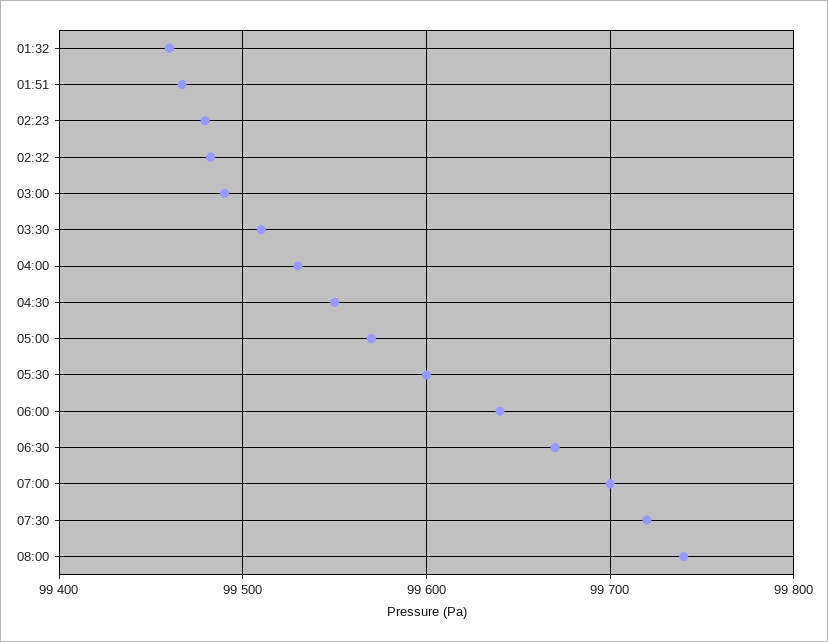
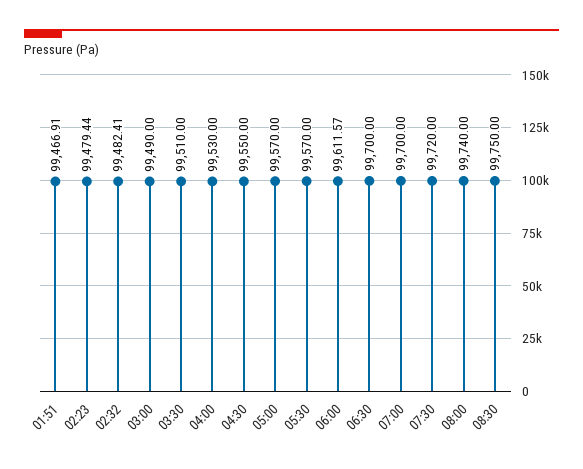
01:32: 99460 -> none
05:30: 99600 -> 99570
06:00: 99640 -> 99611.57
06:30: 99670 -> 99700
08:30: none -> 99750

